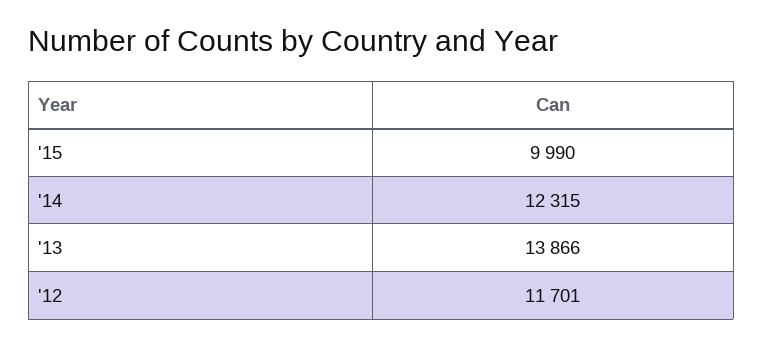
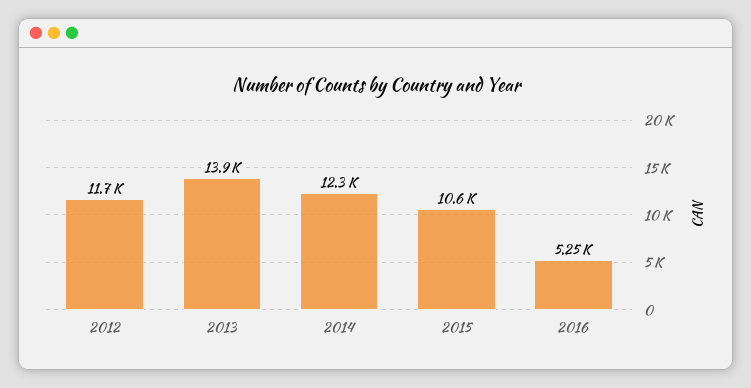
'15: 9990 -> 10600
2016: none -> 5250

